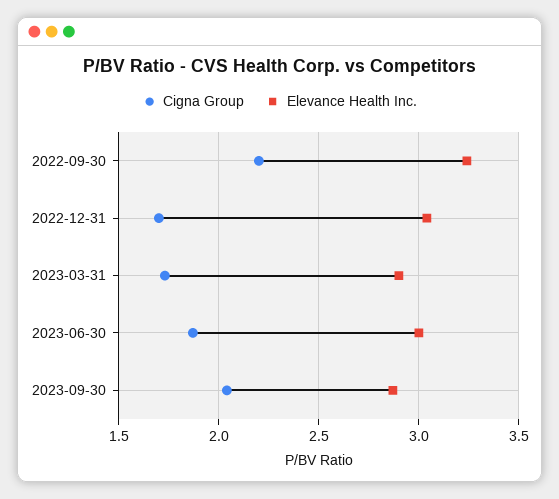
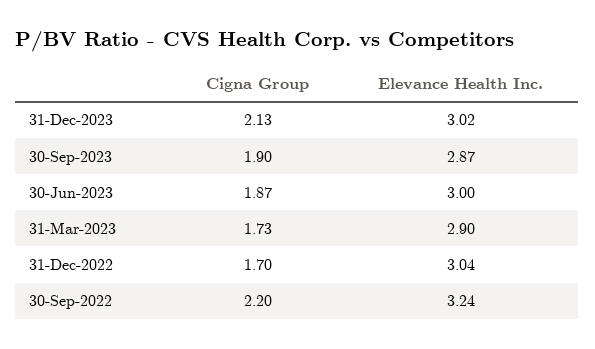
Cigna Group, 2023-09-30: 2.05 -> 1.9
Cigna Group, 31-Dec-2023: none -> 2.13
Elevance Health Inc., 31-Dec-2023: none -> 3.02

